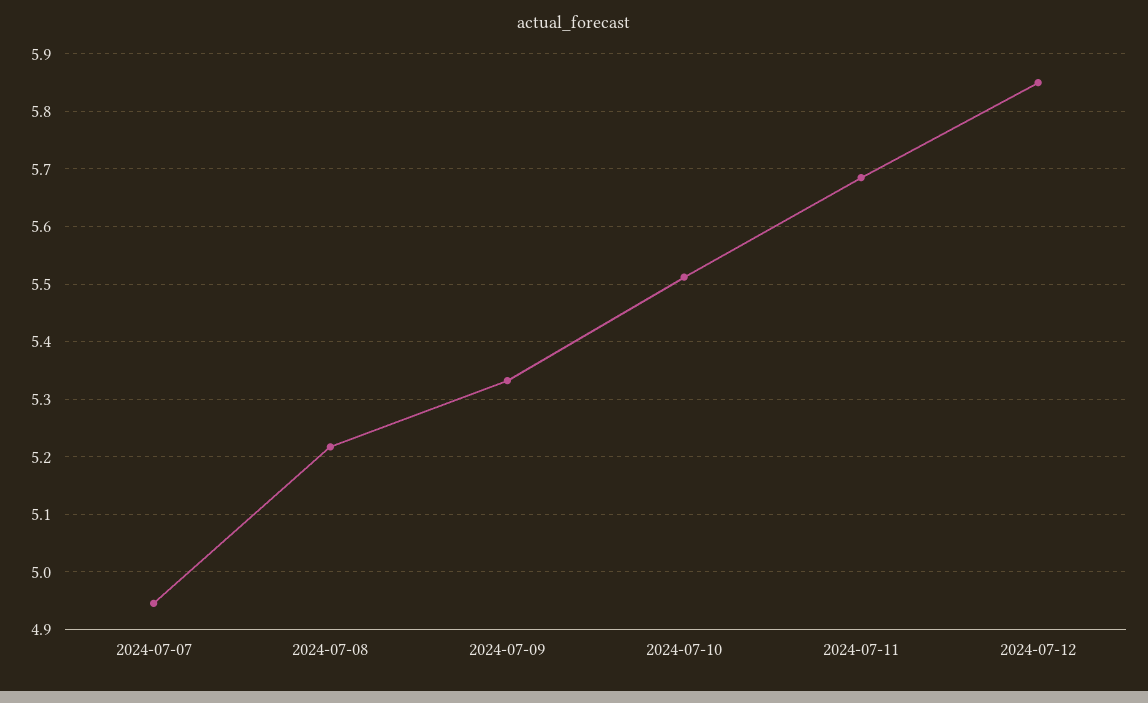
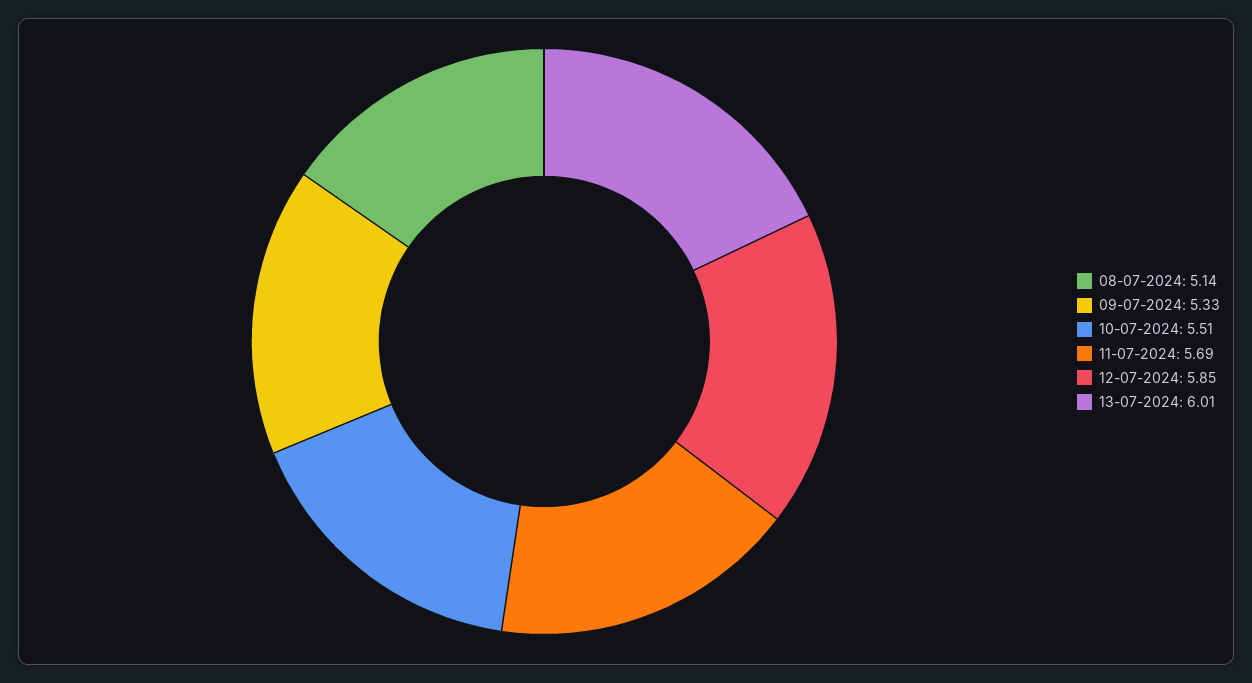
2024-07-07: 4.94 -> none
2024-07-08: 5.22 -> 5.14
13-07-2024: none -> 6.01

